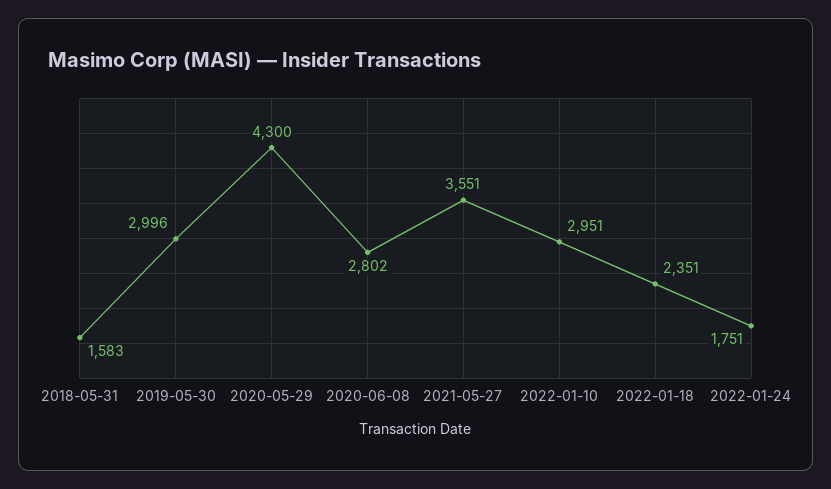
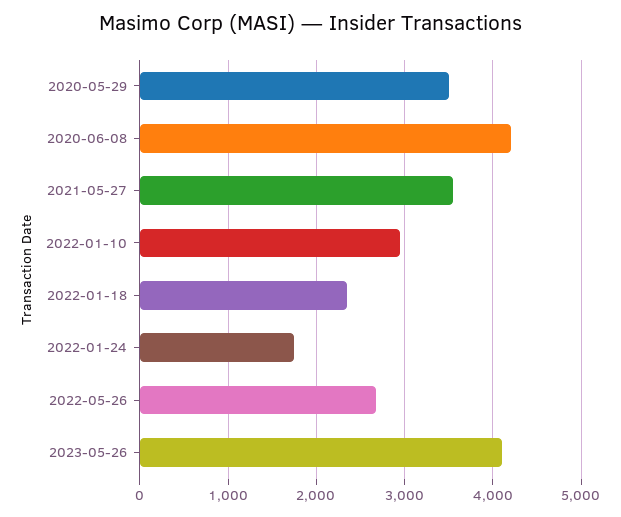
2018-05-31: 1583 -> none
2019-05-30: 2996 -> none
2020-05-29: 4300 -> 3500
2020-06-08: 2802 -> 4200
2022-05-26: none -> 2700
2023-05-26: none -> 4100

